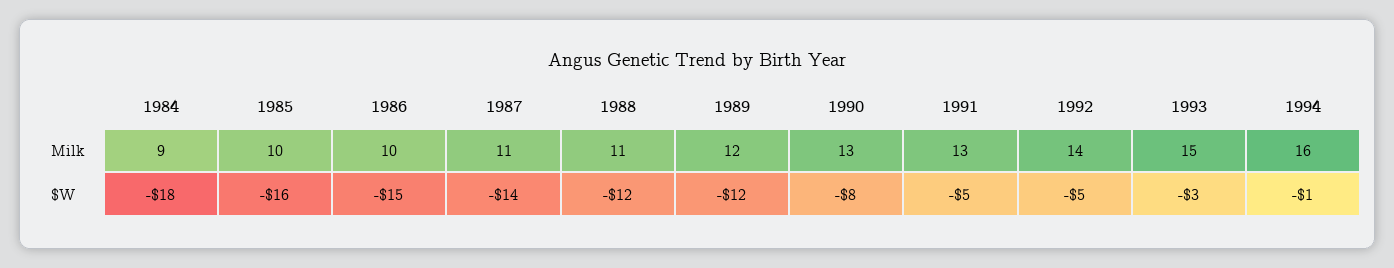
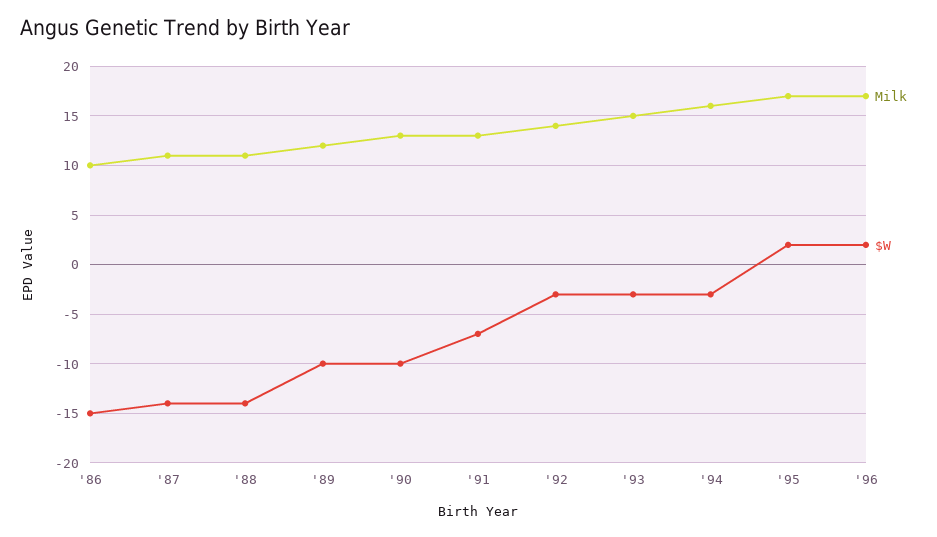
Milk, 1984: 9 -> none
Milk, 1985: 10 -> none
$W, 1984: -18 -> none
$W, 1985: -16 -> none
$W, 1988: -12 -> -14
$W, 1989: -12 -> -10
$W, 1990: -8 -> -10
$W, 1991: -5 -> -7
$W, 1992: -5 -> -3
$W, 1994: -1 -> -3
Milk, '95: none -> 17
$W, '95: none -> 2
Milk, '96: none -> 17
$W, '96: none -> 2

